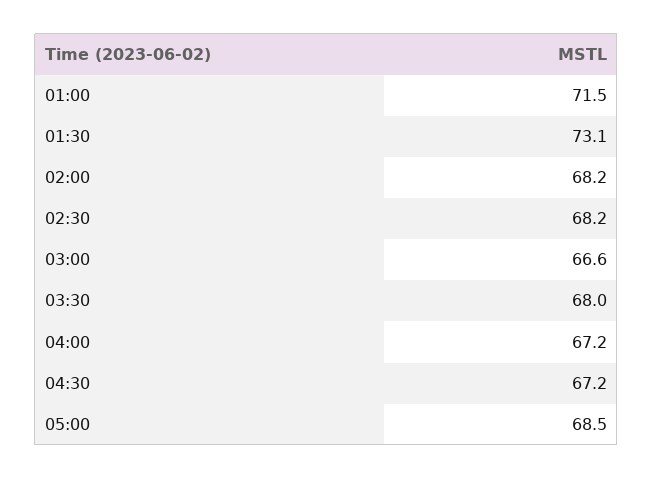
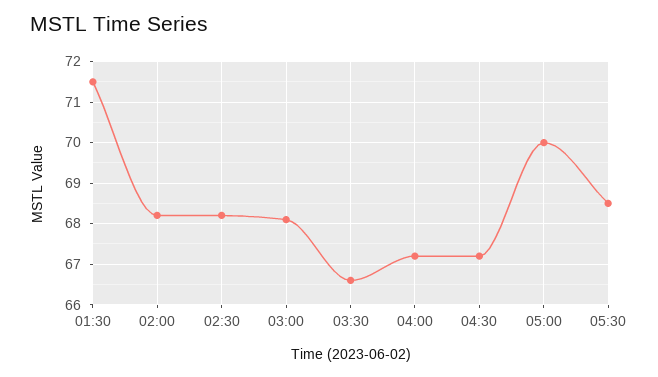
01:00: 71.5 -> none
01:30: 73.1 -> 71.5
03:00: 66.6 -> 68
03:30: 68 -> 66.5
05:00: 68.5 -> 70
05:30: none -> 68.5

